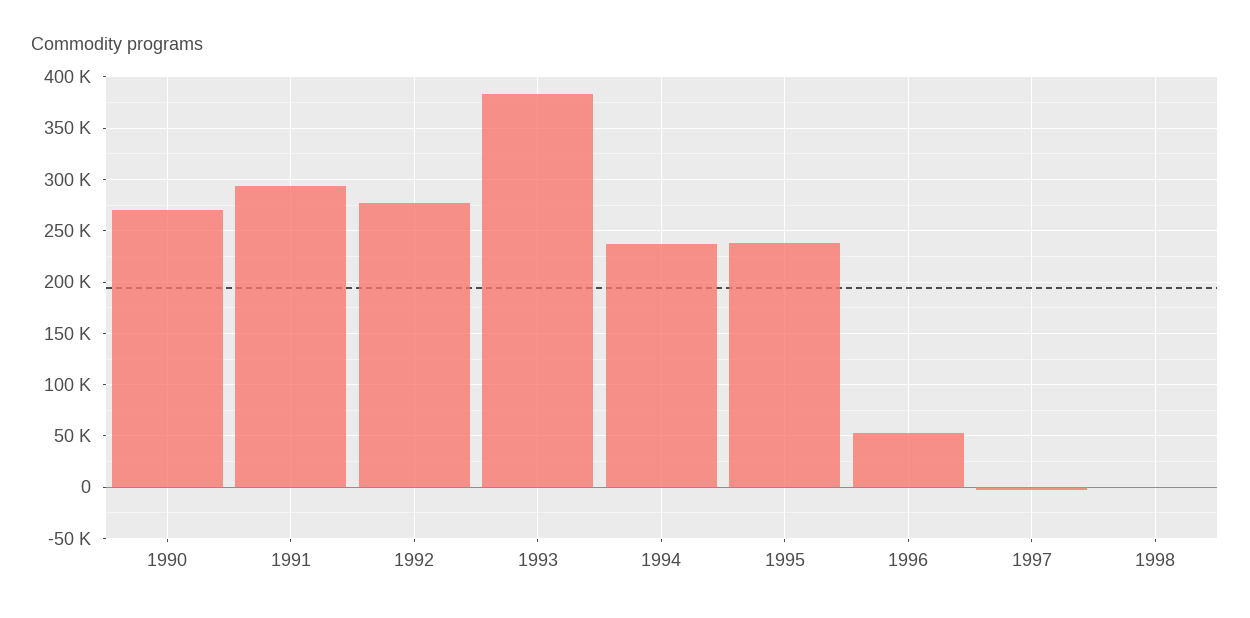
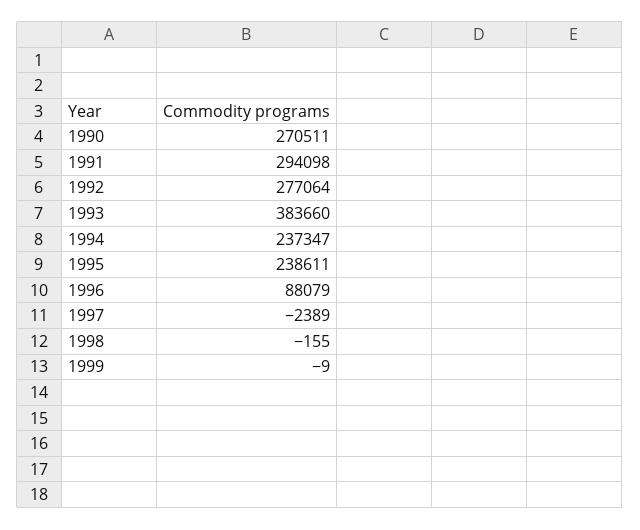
1996: 50000 -> 88079
1999: none -> -9

